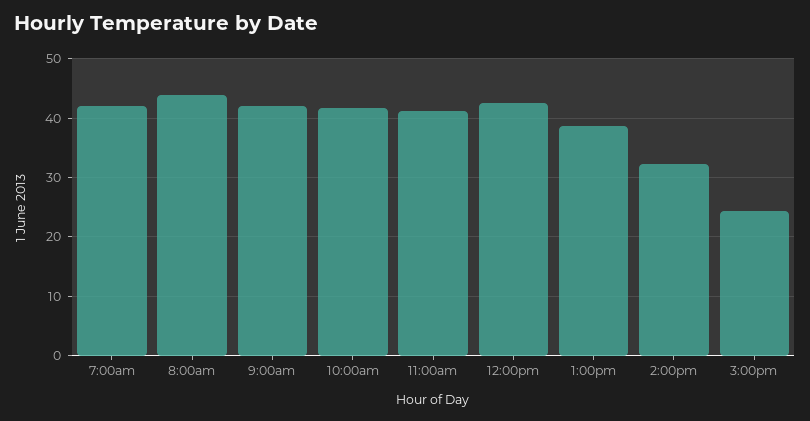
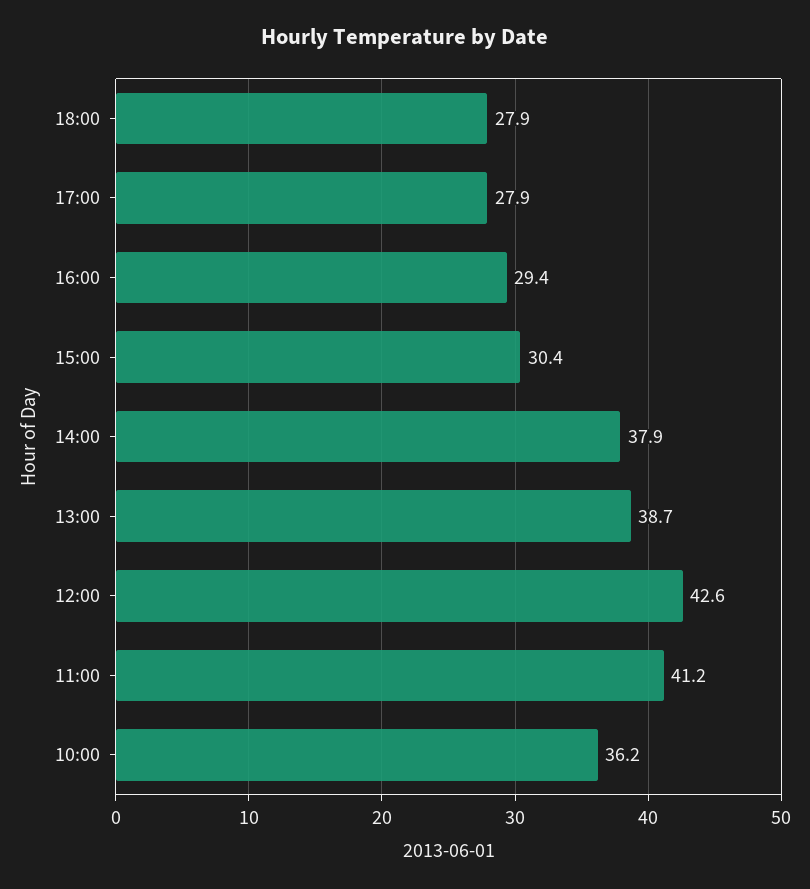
7:00am: 42 -> none
8:00am: 44 -> none
9:00am: 42 -> none
10:00am: 42 -> 36.2
2:00pm: 32 -> 37.9
3:00pm: 24 -> 30.4
18:00: none -> 27.9
17:00: none -> 27.9
16:00: none -> 29.4

